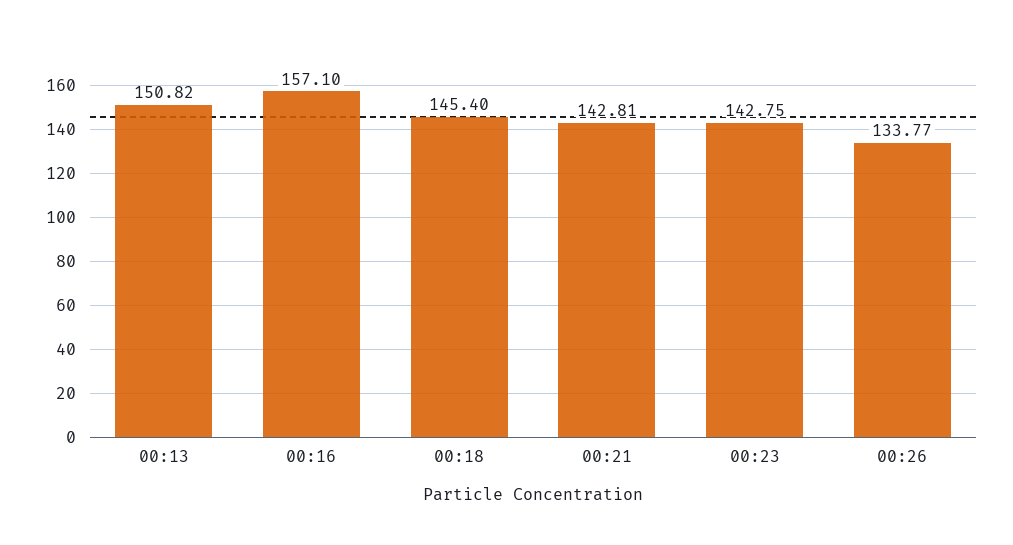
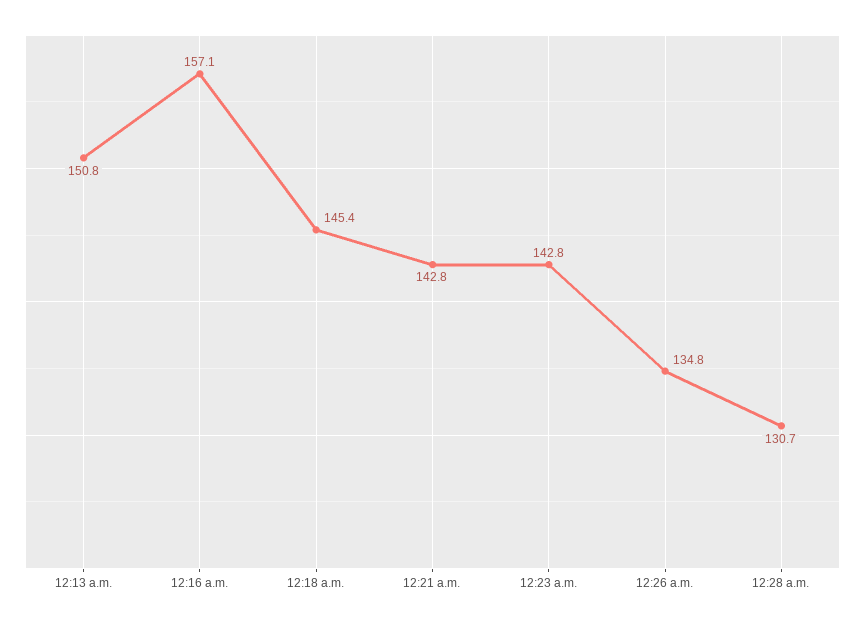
00:26: 133.77 -> 134.8
12:28 a.m.: none -> 130.7

